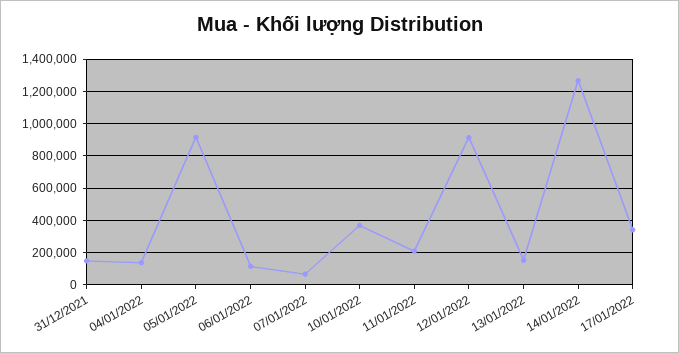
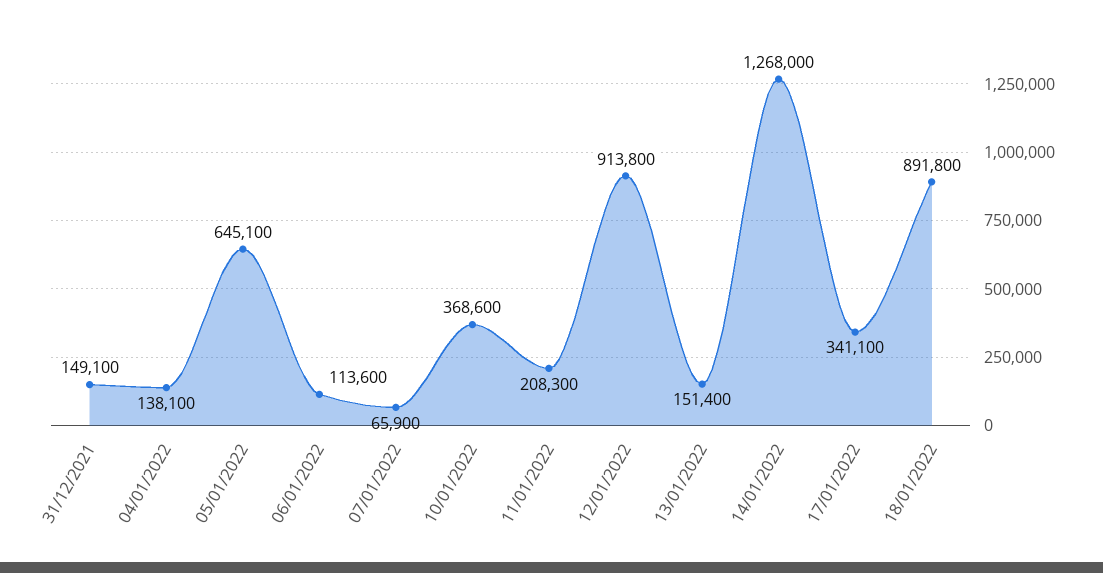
05/01/2022: 900000 -> 645100
18/01/2022: none -> 891800

